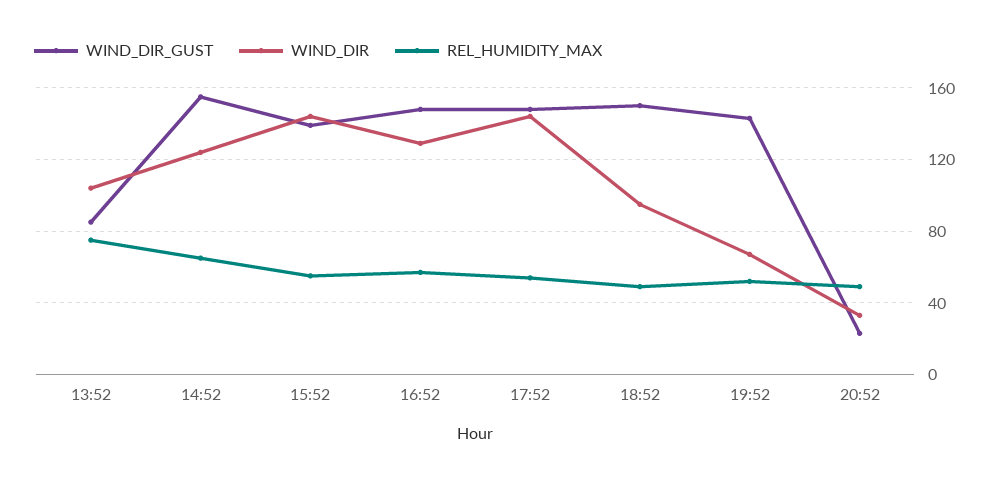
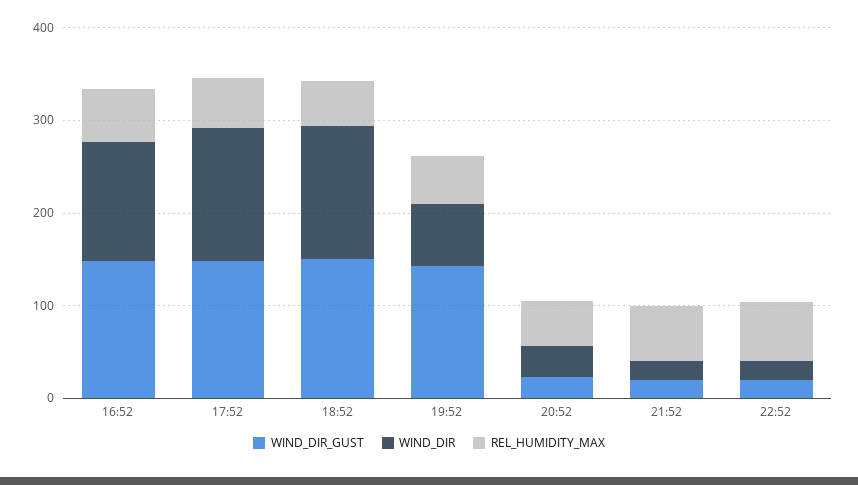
WIND_DIR_GUST, 13:52: 85 -> none
WIND_DIR, 13:52: 105 -> none
REL_HUMIDITY_MAX, 13:52: 75 -> none
WIND_DIR_GUST, 14:52: 155 -> none
WIND_DIR, 14:52: 125 -> none
REL_HUMIDITY_MAX, 14:52: 65 -> none
WIND_DIR_GUST, 15:52: 140 -> none
WIND_DIR, 15:52: 145 -> none
REL_HUMIDITY_MAX, 15:52: 55 -> none
WIND_DIR, 18:52: 95 -> 140
WIND_DIR_GUST, 21:52: none -> 20
WIND_DIR, 21:52: none -> 20
REL_HUMIDITY_MAX, 21:52: none -> 60
WIND_DIR_GUST, 22:52: none -> 20
WIND_DIR, 22:52: none -> 20
REL_HUMIDITY_MAX, 22:52: none -> 60

